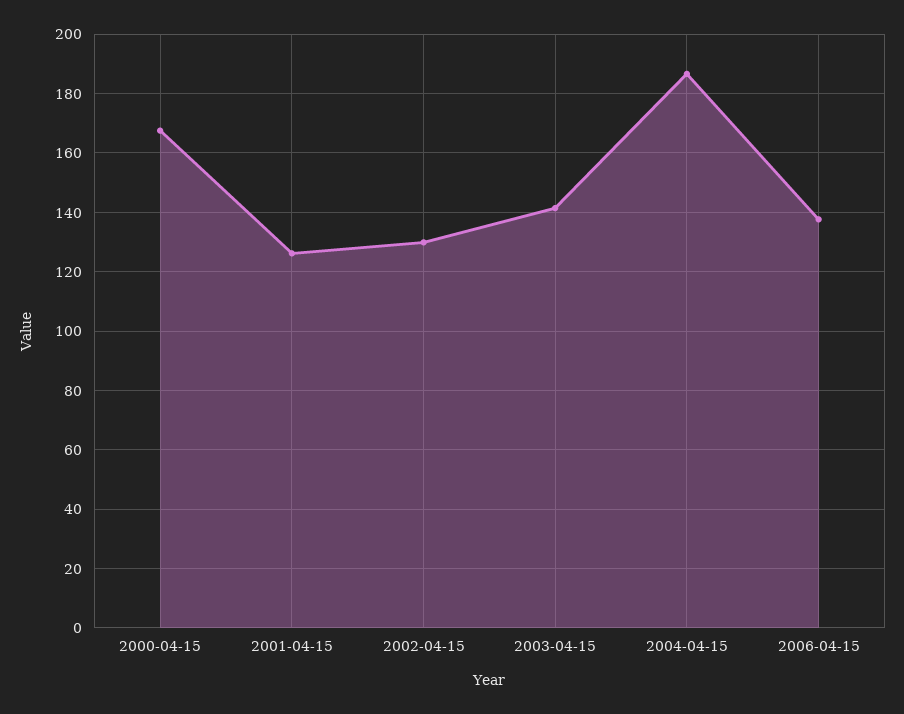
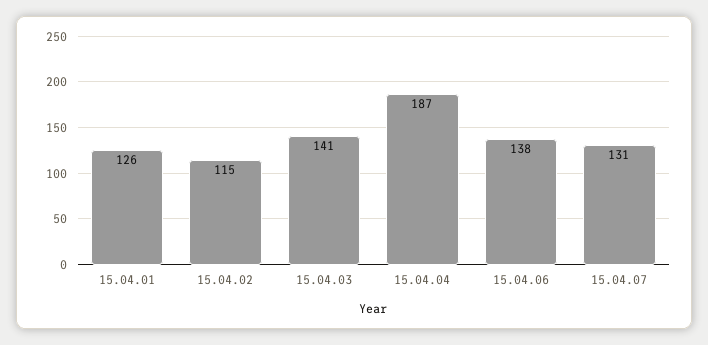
2000-04-15: 167.5 -> none
2002-04-15: 130 -> 115
15.04.07: none -> 131

